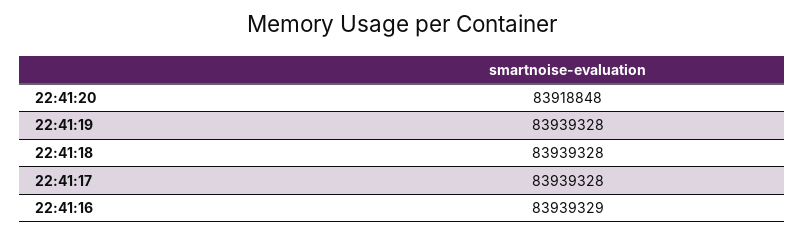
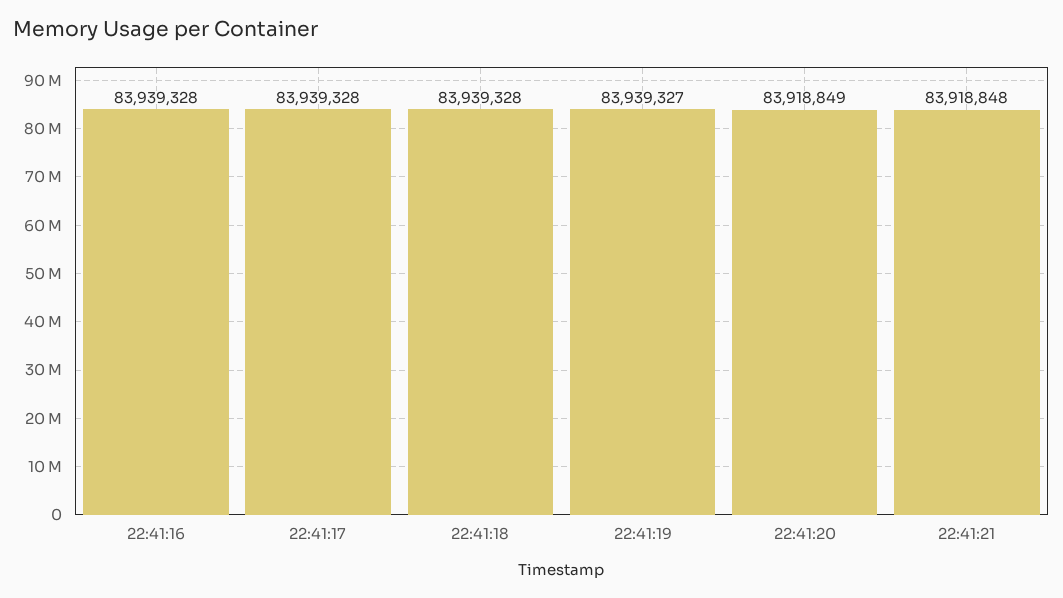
22:41:20: 83918848 -> 83918849
22:41:19: 83939328 -> 83939327
22:41:16: 83939329 -> 83939328
22:41:21: none -> 83918848

